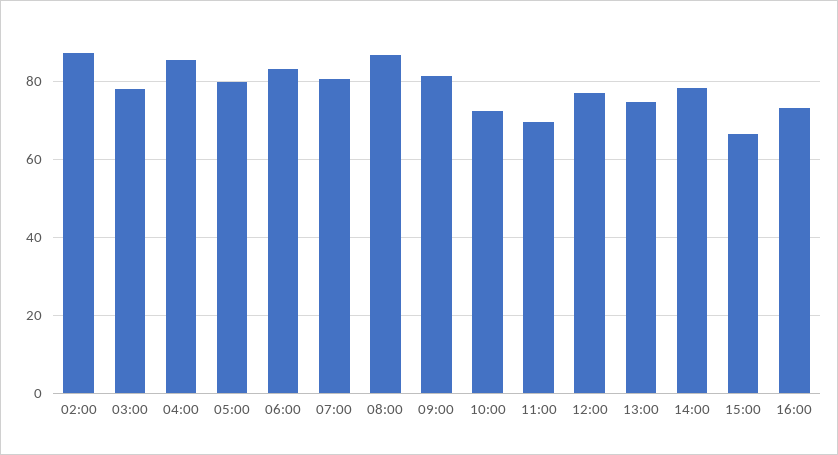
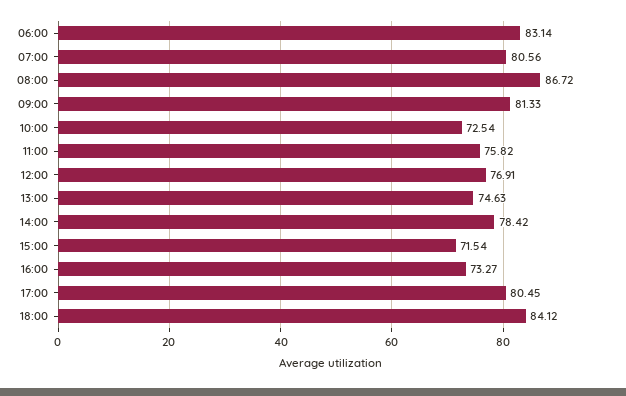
02:00: 88 -> none
03:00: 78 -> none
04:00: 86 -> none
05:00: 80 -> none
11:00: 70 -> 75.82
15:00: 66 -> 71.54
17:00: none -> 80.45
18:00: none -> 84.12

